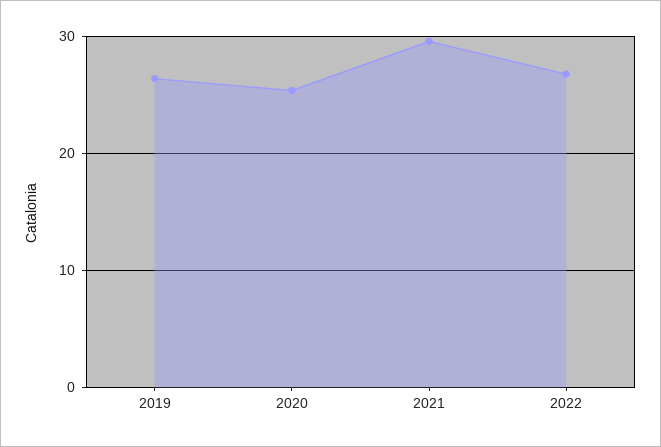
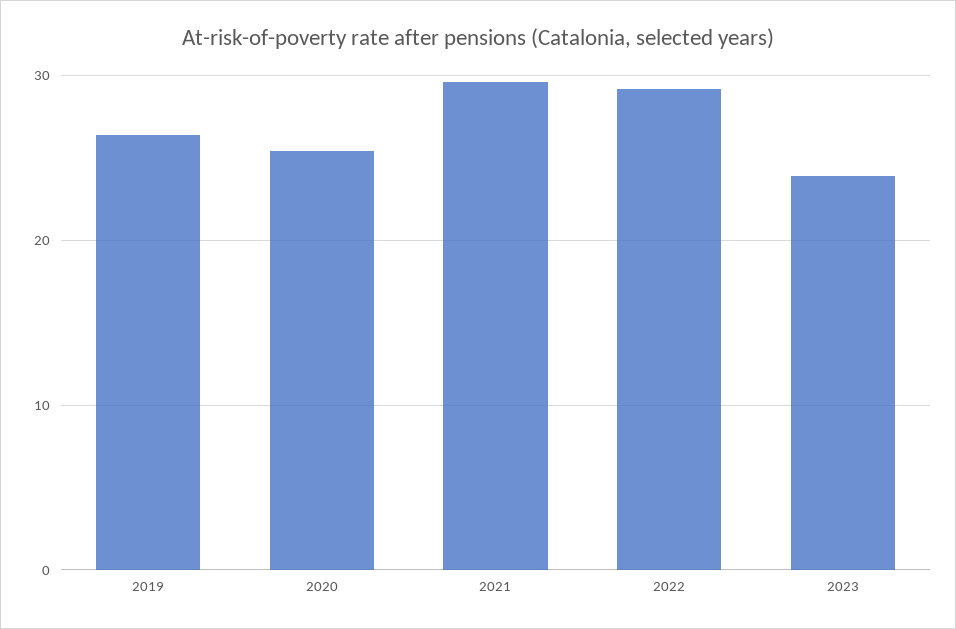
2022: 27 -> 29
2023: none -> 24

